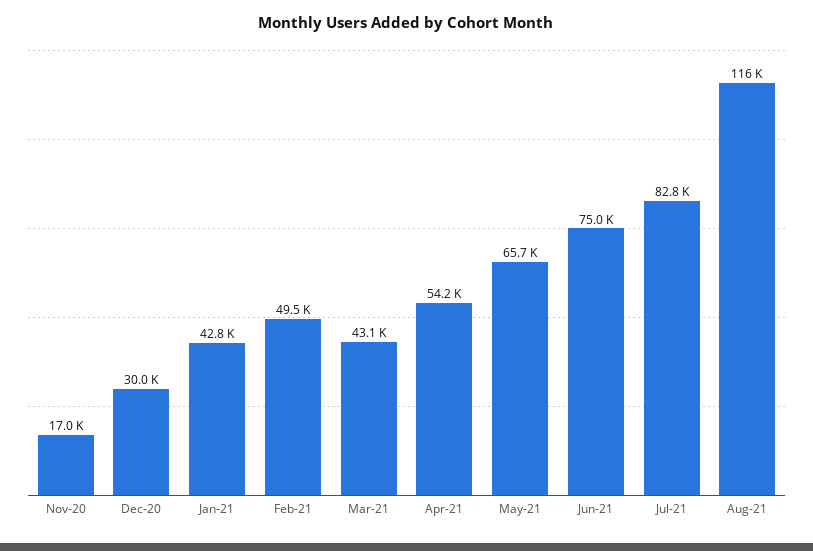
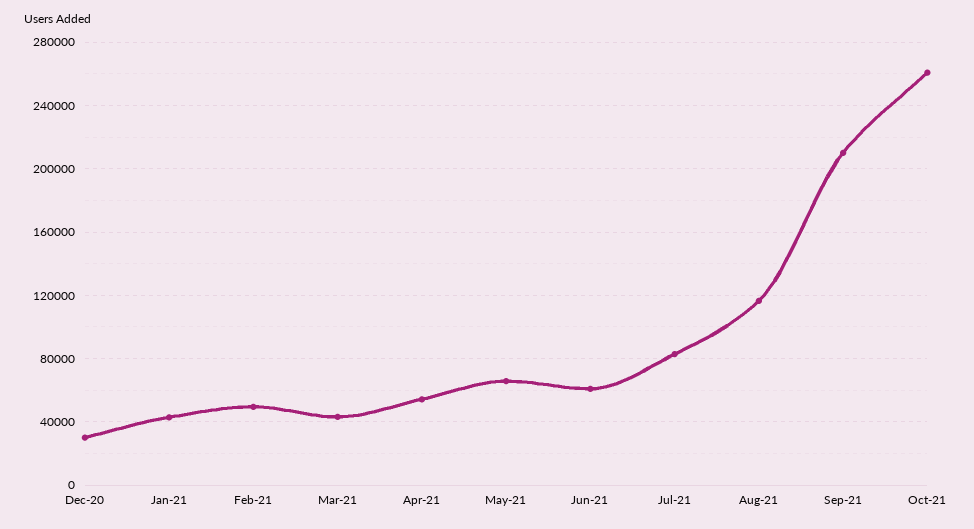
Nov-20: 17000 -> none
Jun-21: 75000 -> 60000
Sep-21: none -> 210000
Oct-21: none -> 260000

